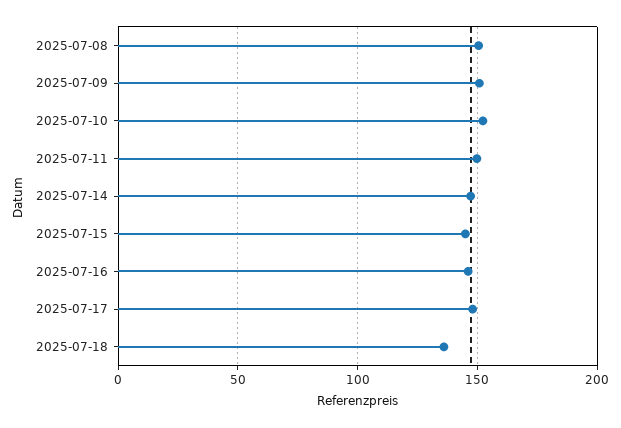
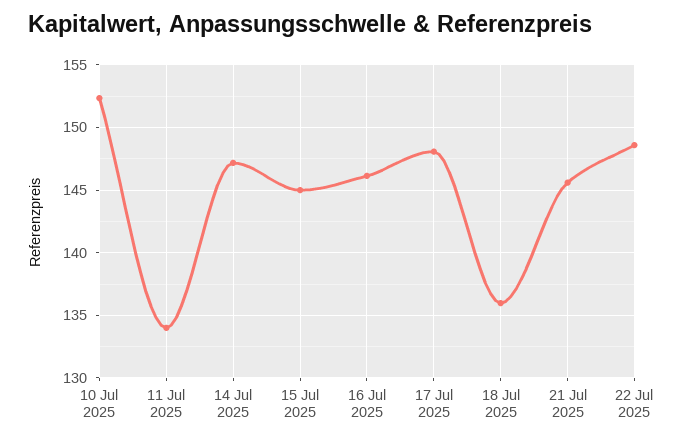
2025-07-08: 150 -> none
2025-07-09: 150 -> none
2025-07-11: 150 -> 134
21 Jul 2025: none -> 145.5
22 Jul 2025: none -> 148.5

